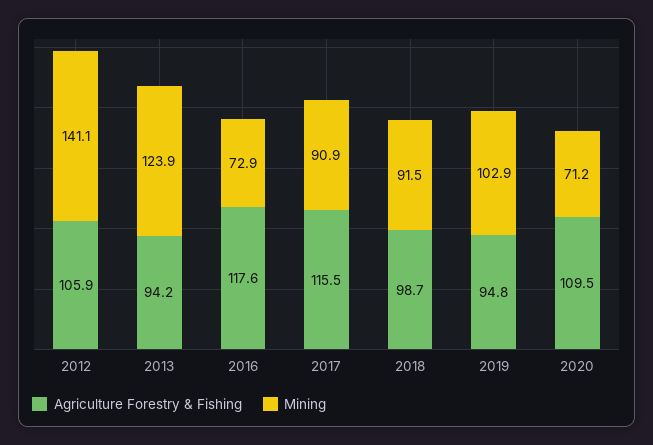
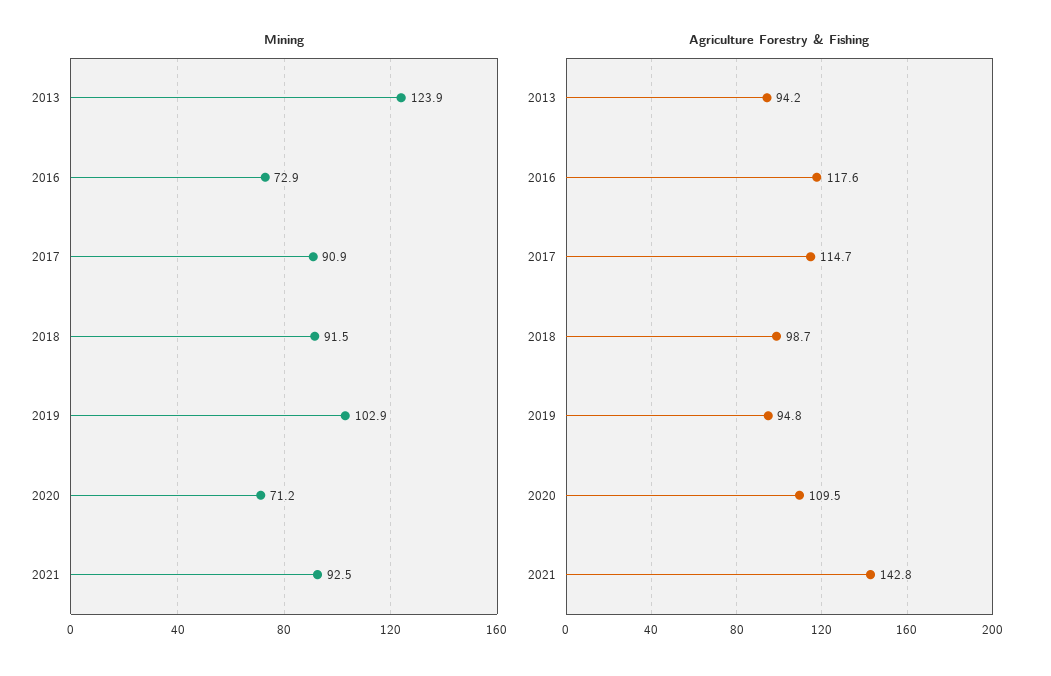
Agriculture Forestry & Fishing, 2012: 105.9 -> none
Mining, 2012: 141.1 -> none
Agriculture Forestry & Fishing, 2017: 115.5 -> 114.7
Mining, 2021: none -> 92.5
Agriculture Forestry & Fishing, 2021: none -> 142.8

